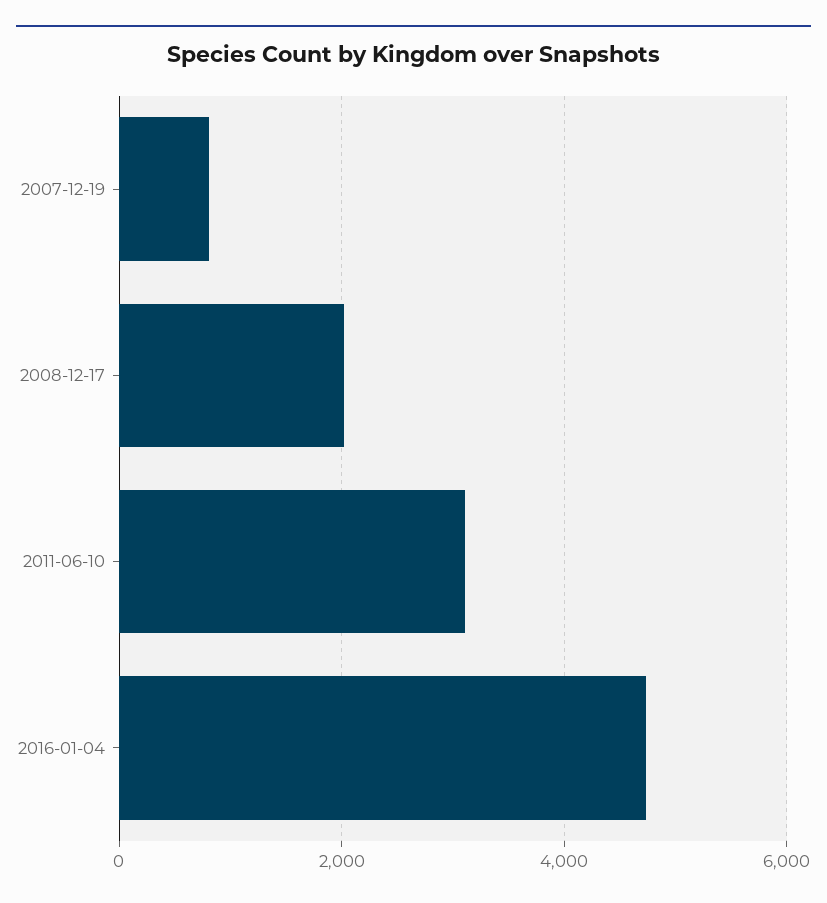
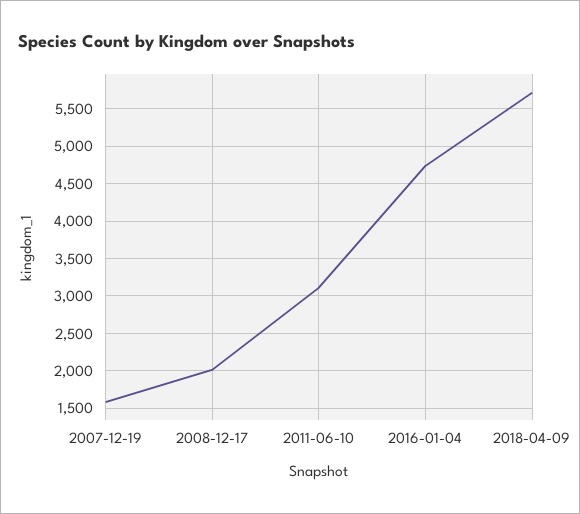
2007-12-19: 800 -> 1600
2018-04-09: none -> 5700

